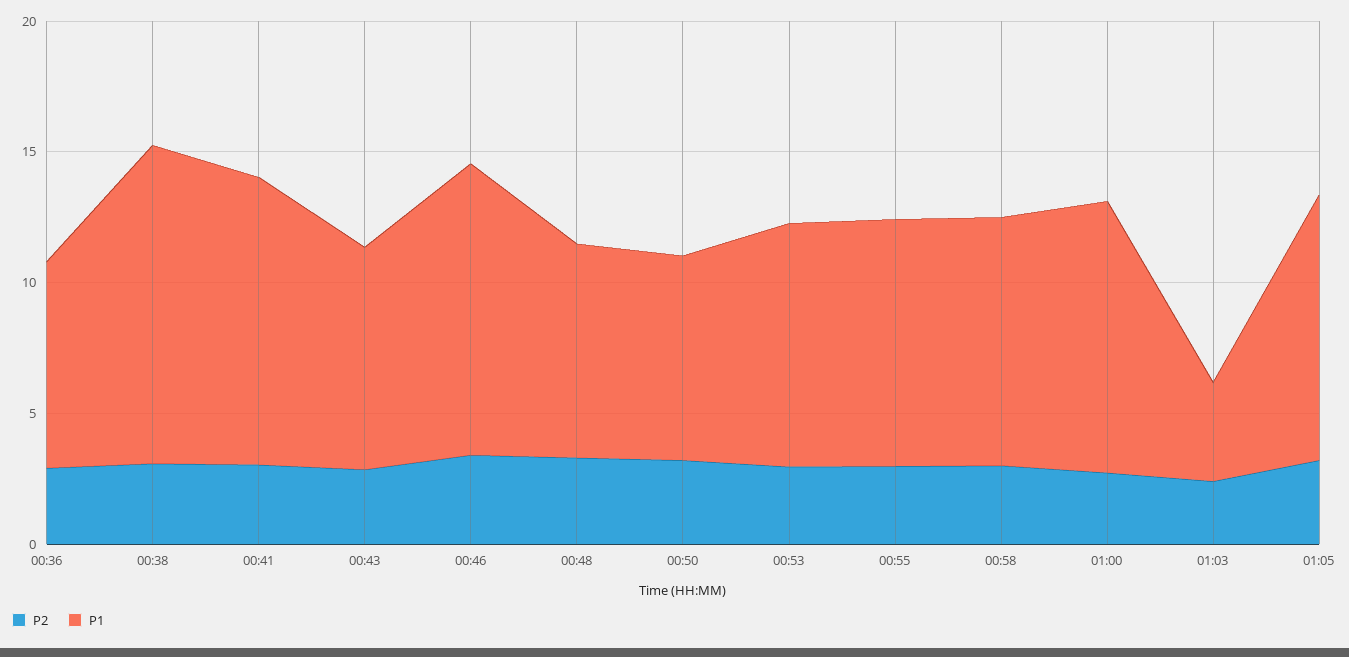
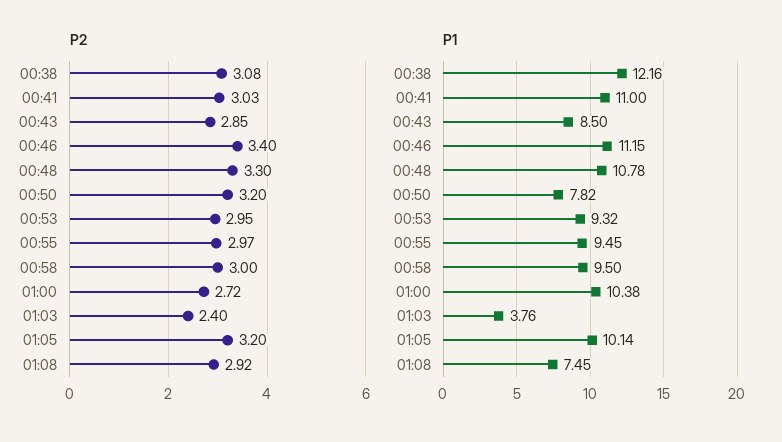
P2, 00:36: 3 -> none
P1, 00:36: 8 -> none
P1, 00:48: 8 -> 10.78
P2, 01:08: none -> 2.92
P1, 01:08: none -> 7.45

